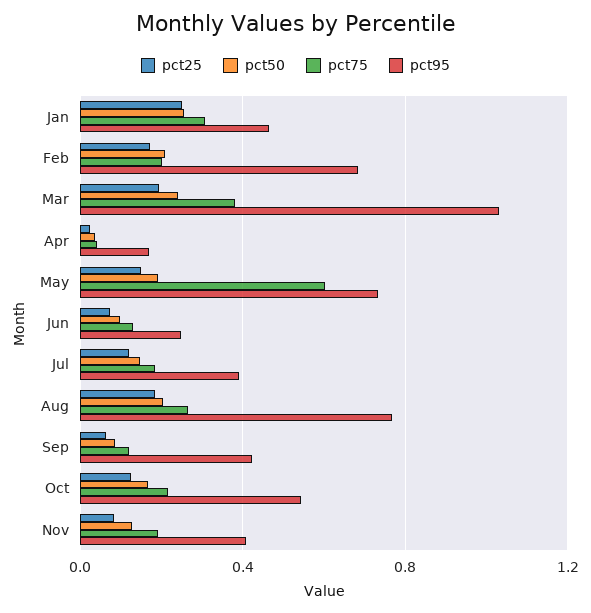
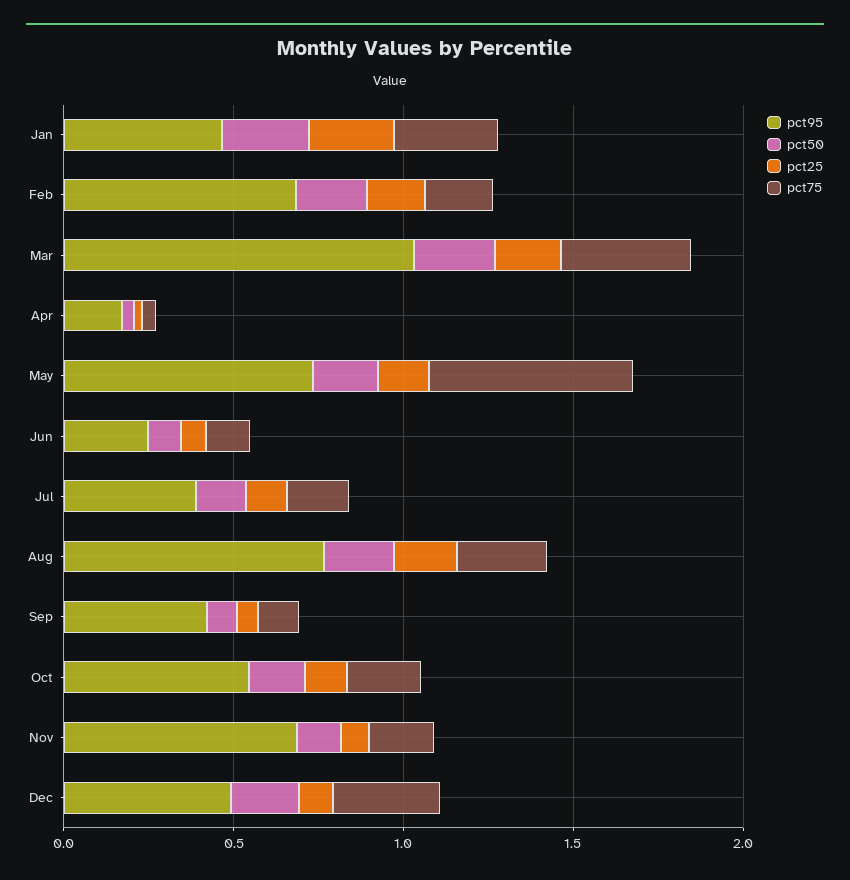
pct95, Nov: 0.4 -> 0.7
pct95, Dec: none -> 0.5
pct50, Dec: none -> 0.2
pct25, Dec: none -> 0.1
pct75, Dec: none -> 0.3

